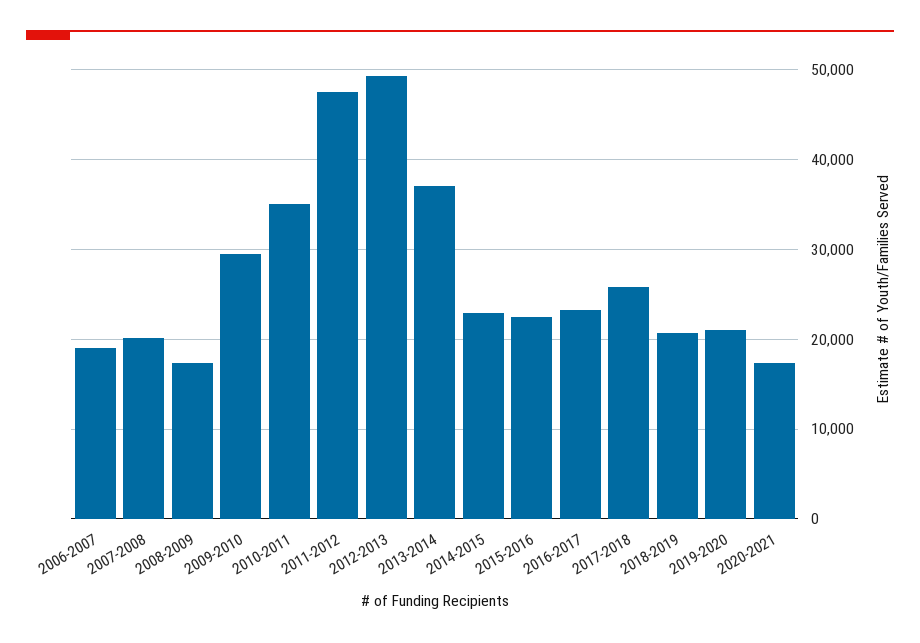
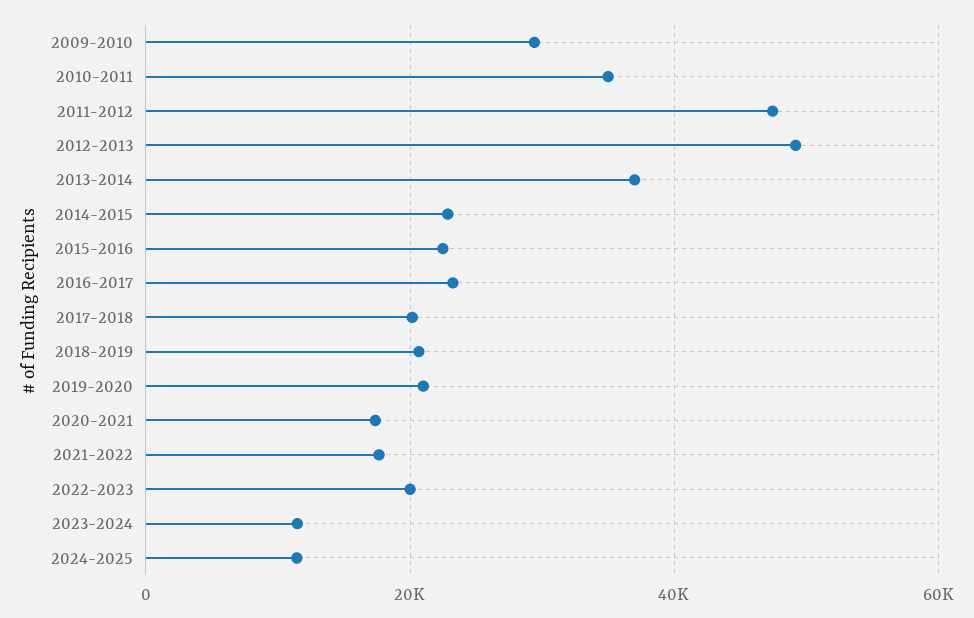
2006-2007: 19000 -> none
2007-2008: 20000 -> none
2008-2009: 17000 -> none
2017-2018: 26000 -> 20000
2021-2022: none -> 18000
2022-2023: none -> 20000
2023-2024: none -> 12000
2024-2025: none -> 12000

